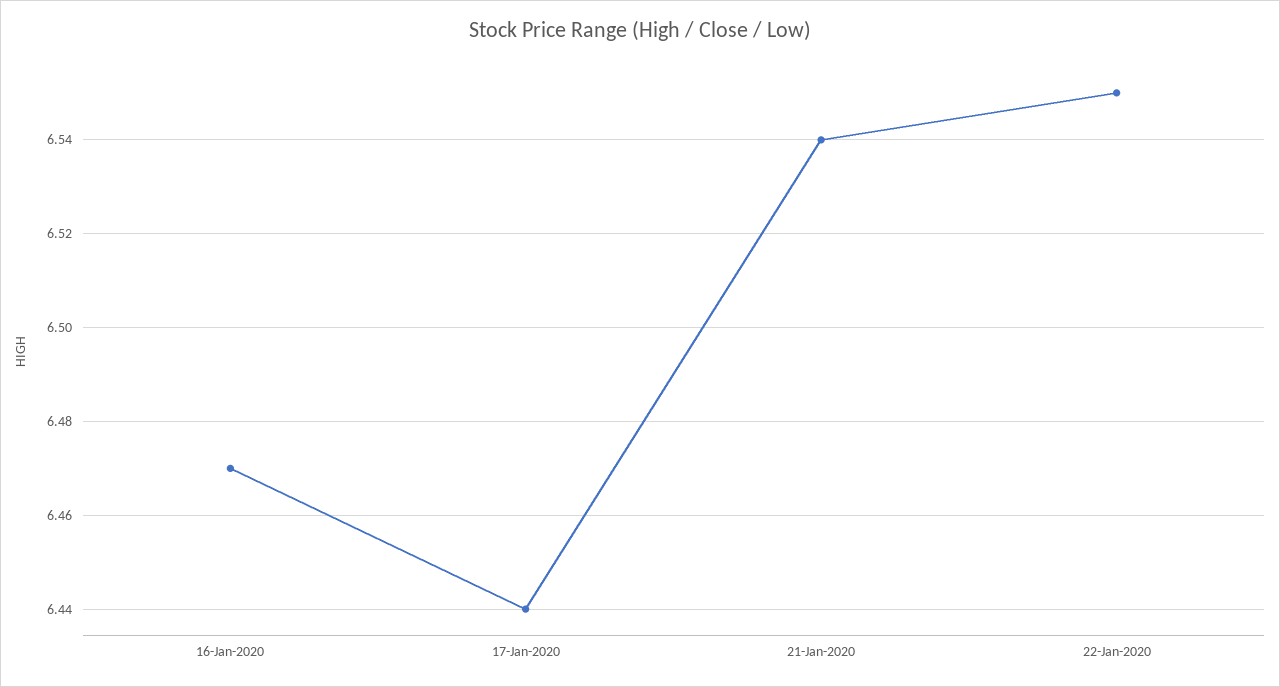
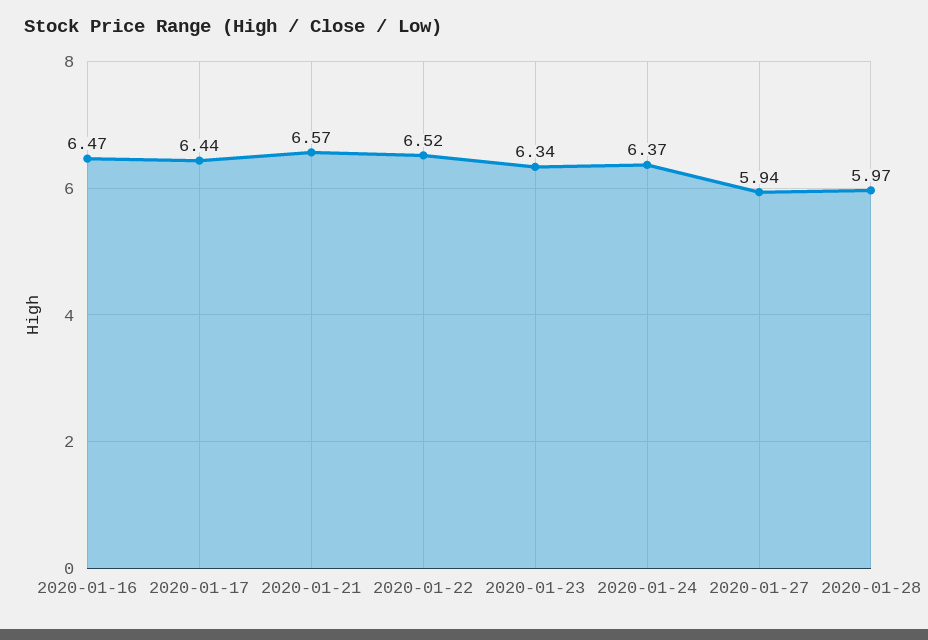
21-Jan-2020: 6.54 -> 6.57
22-Jan-2020: 6.55 -> 6.52
2020-01-23: none -> 6.34
2020-01-24: none -> 6.37
2020-01-27: none -> 5.94
2020-01-28: none -> 5.97

